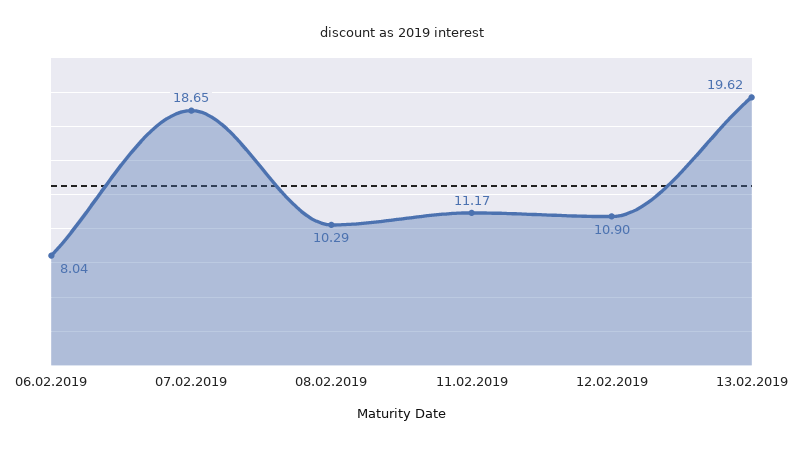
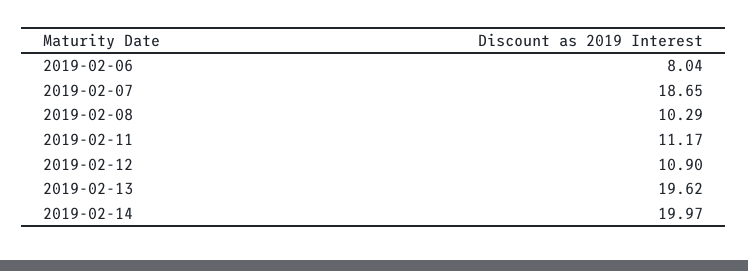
2019-02-14: none -> 19.97

